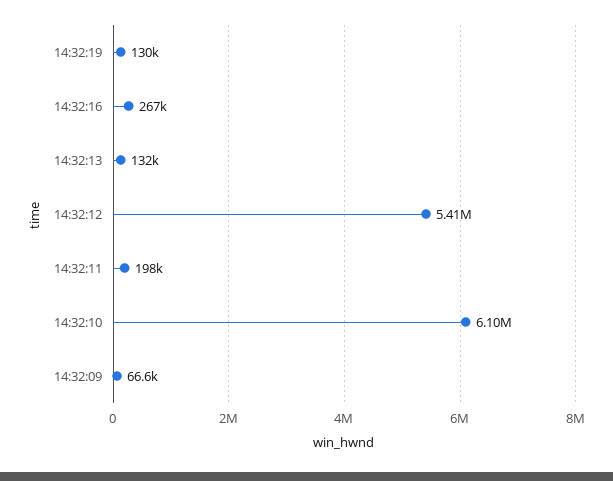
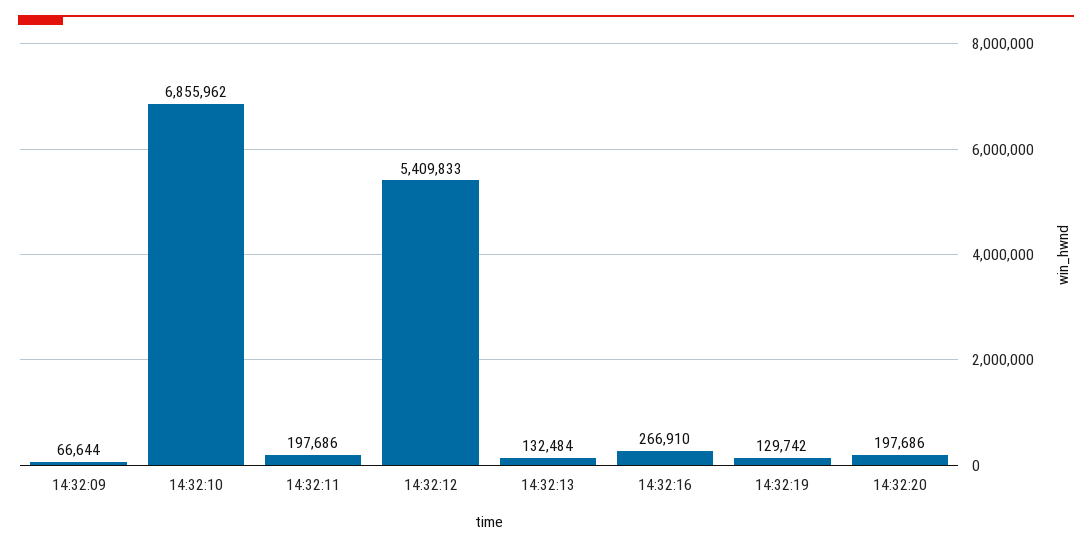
14:32:10: 6100000 -> 6855962
14:32:20: none -> 197686

